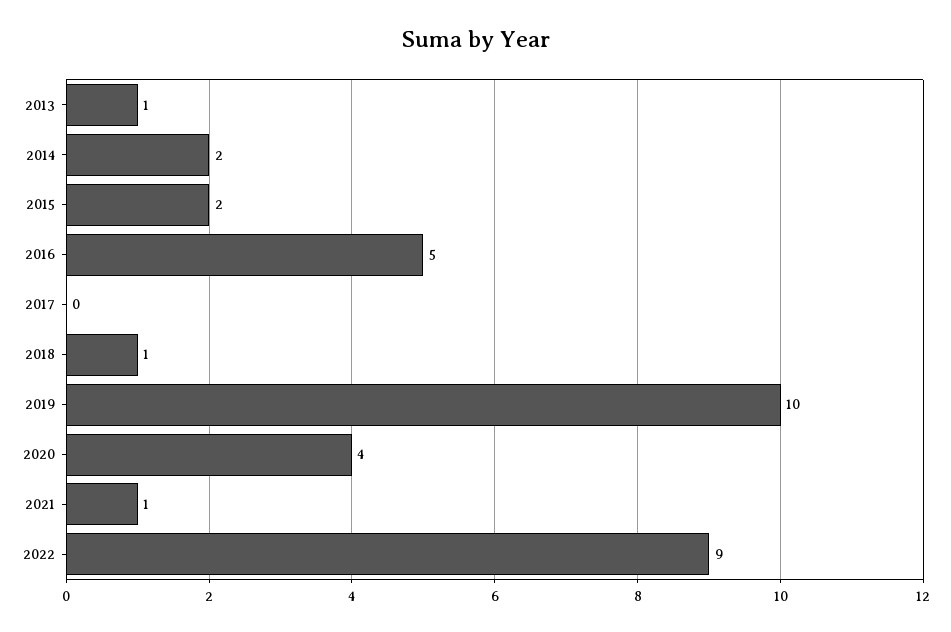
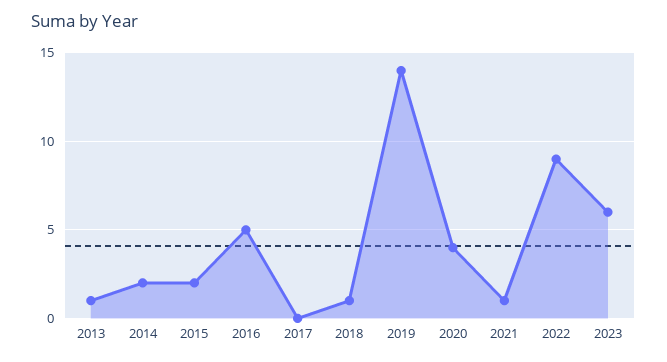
2019: 10 -> 14
2023: none -> 6

